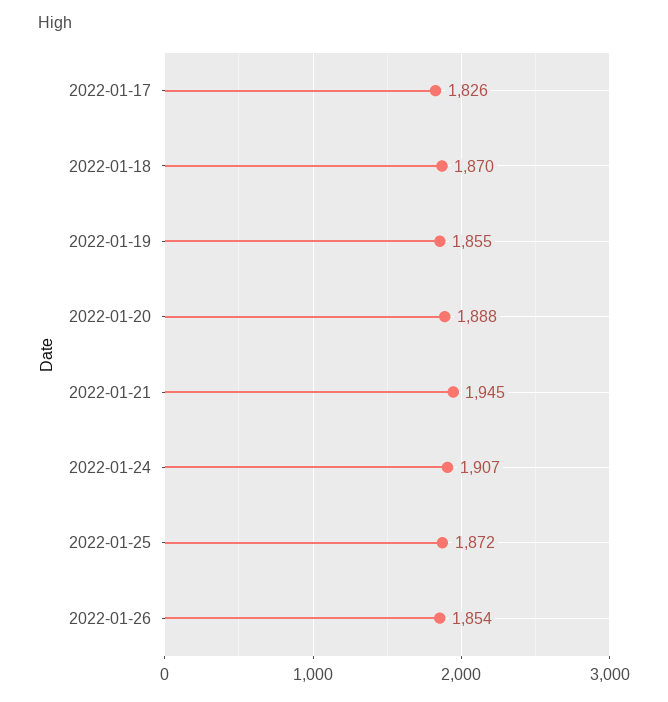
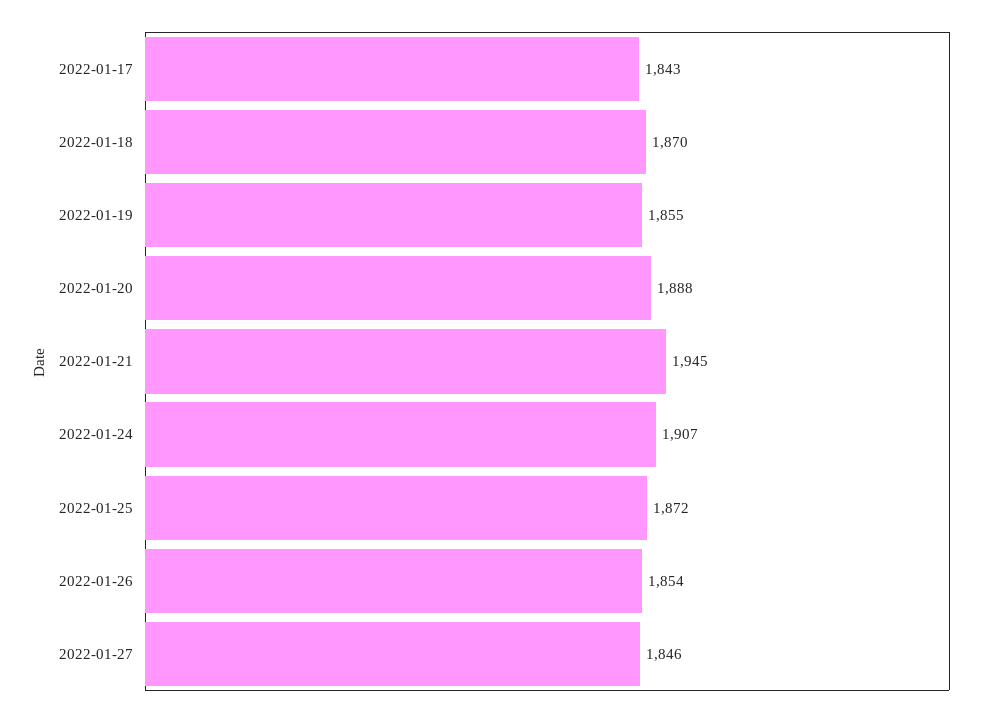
2022-01-17: 1826 -> 1843
2022-01-27: none -> 1846

